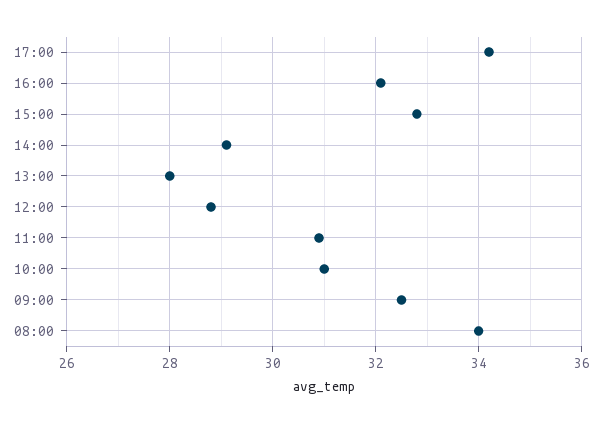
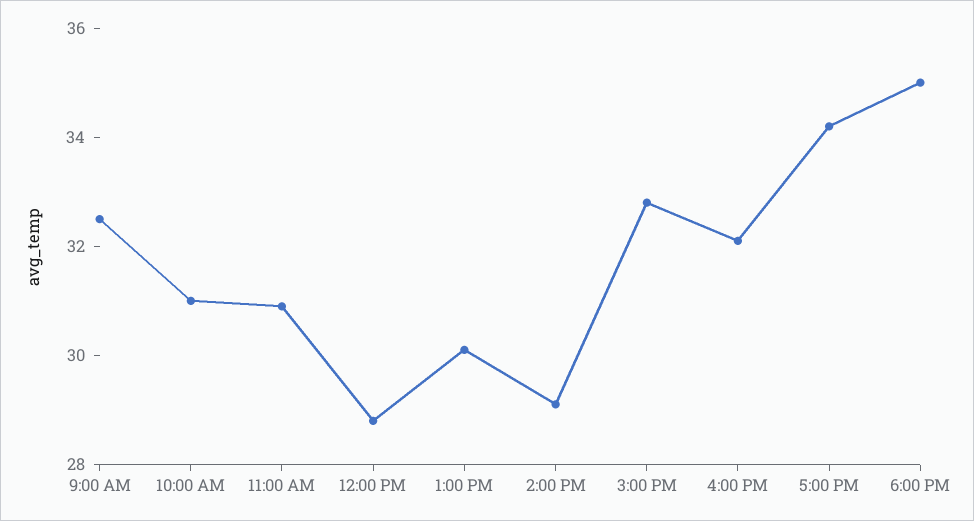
13:00: 28 -> 30
08:00: 34 -> none
6:00 PM: none -> 35

